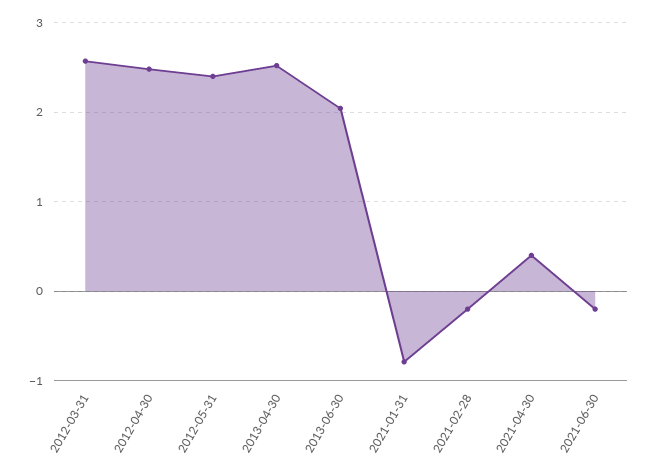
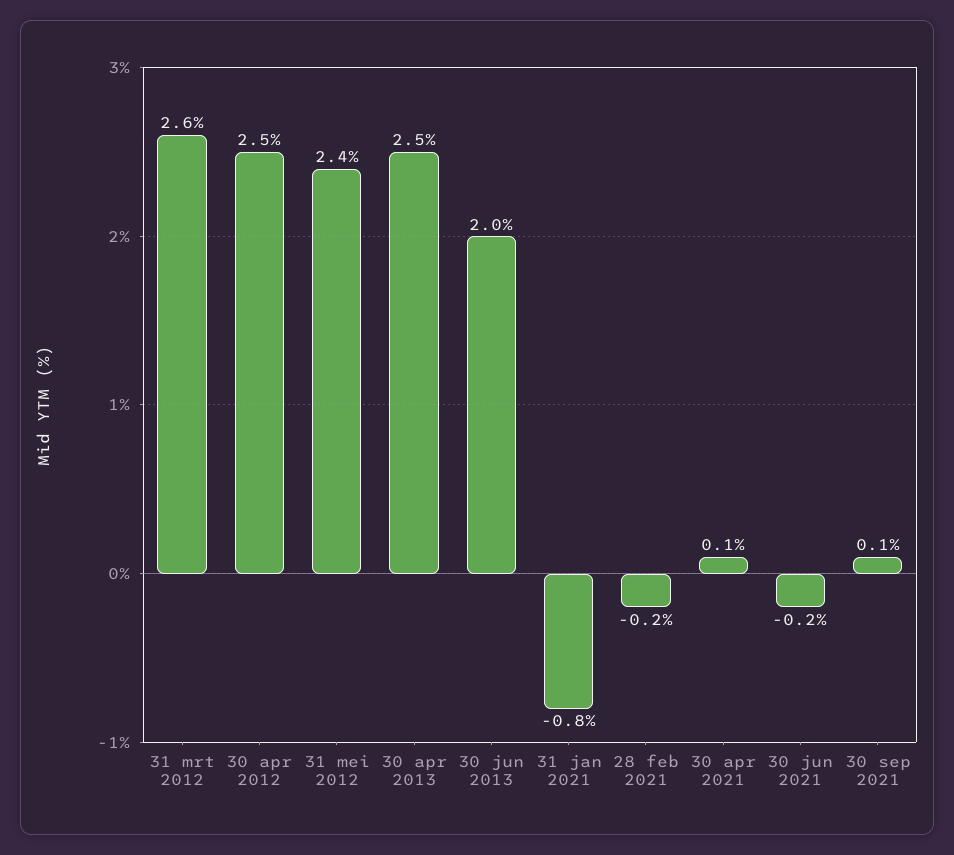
2021-04-30: 0.4 -> 0.1
30 sep 2021: none -> 0.1

